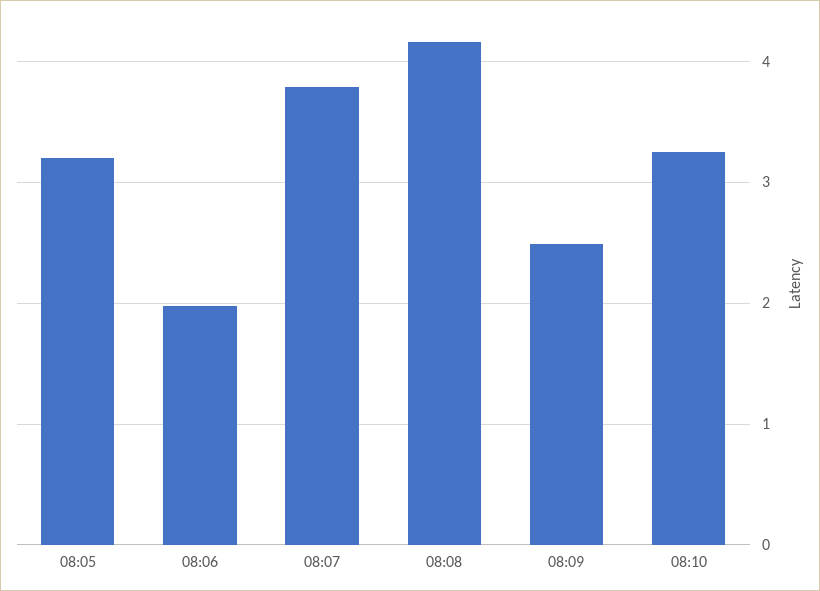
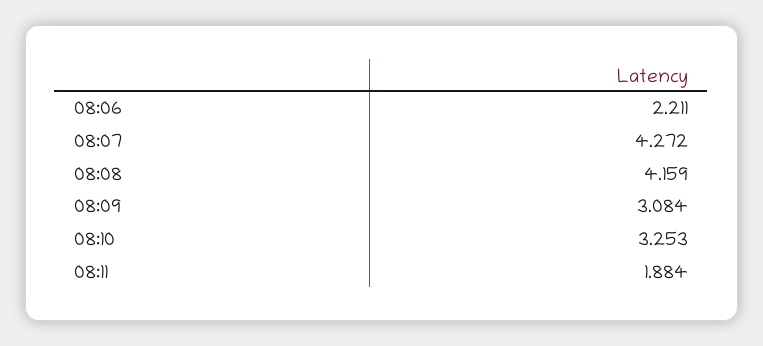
08:05: 3.2 -> none
08:06: 2 -> 2.211
08:07: 3.8 -> 4.272
08:09: 2.5 -> 3.084
08:11: none -> 1.884

